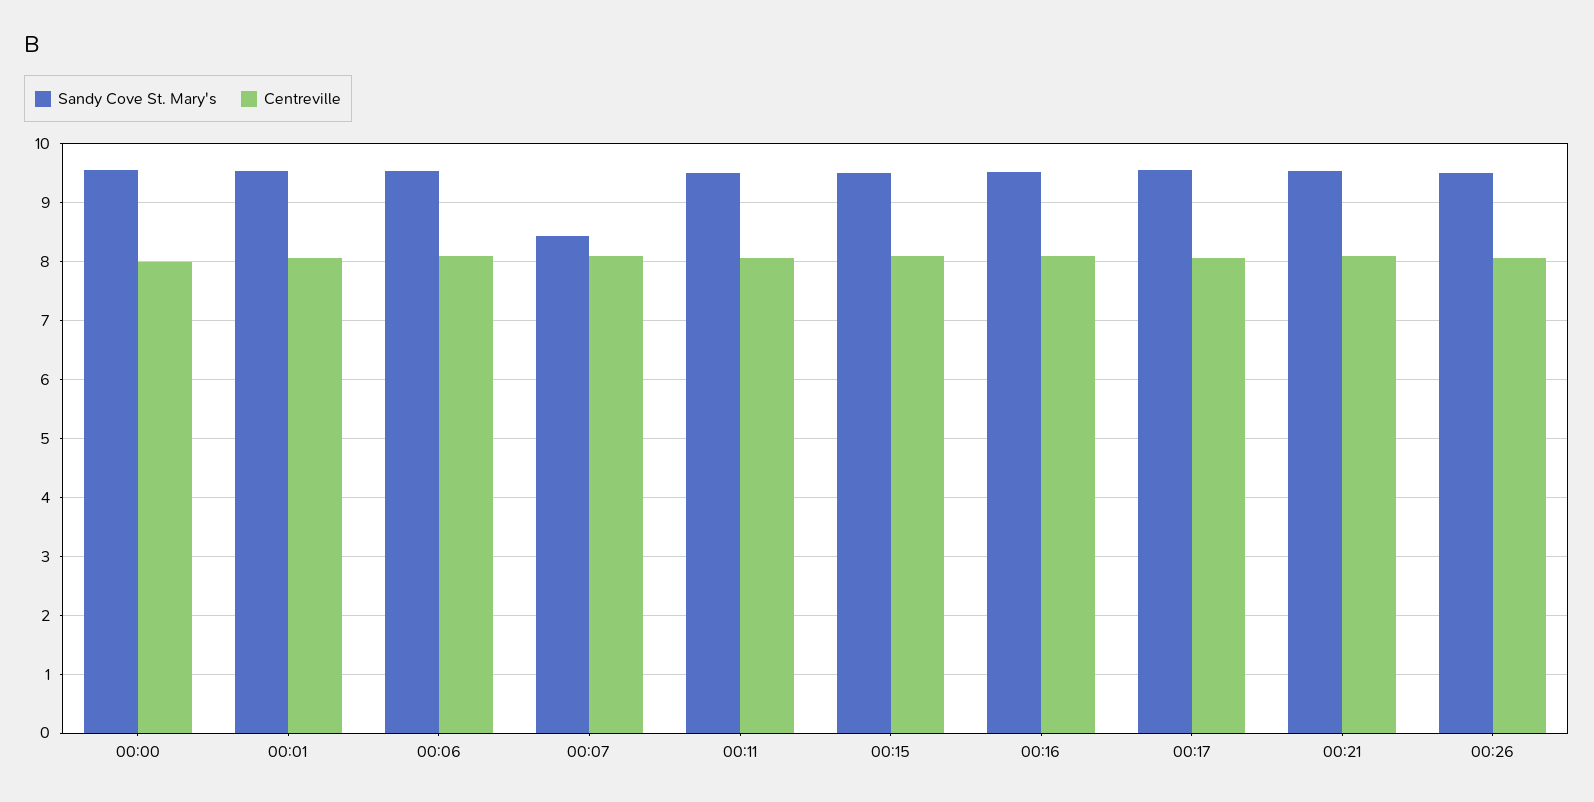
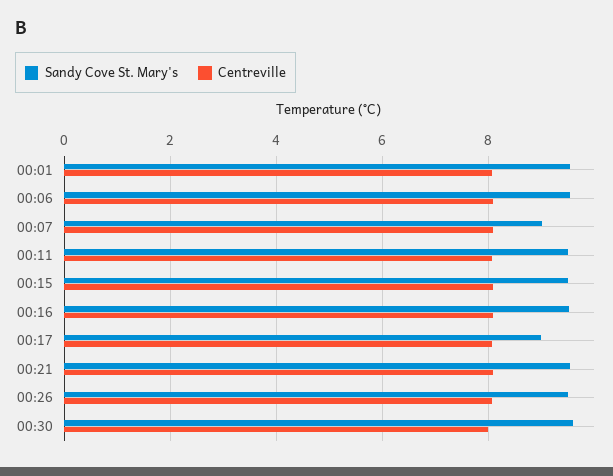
Sandy Cove St. Mary's, 00:00: 9.6 -> none
Centreville, 00:00: 8 -> none
Sandy Cove St. Mary's, 00:07: 8.4 -> 9
Sandy Cove St. Mary's, 00:17: 9.6 -> 9
Sandy Cove St. Mary's, 00:30: none -> 9.6
Centreville, 00:30: none -> 8

